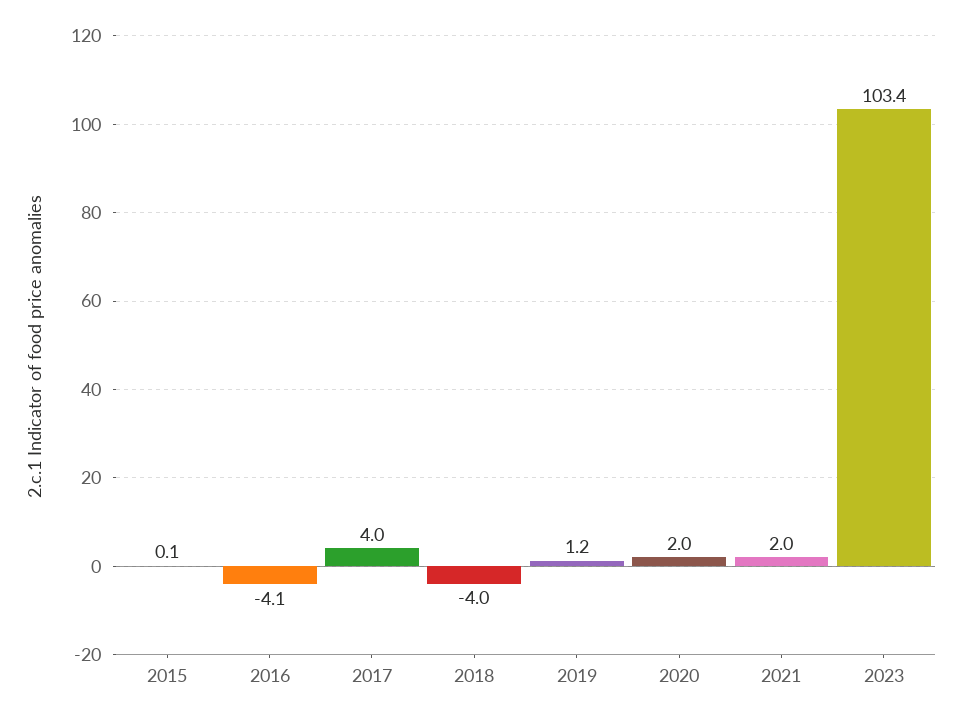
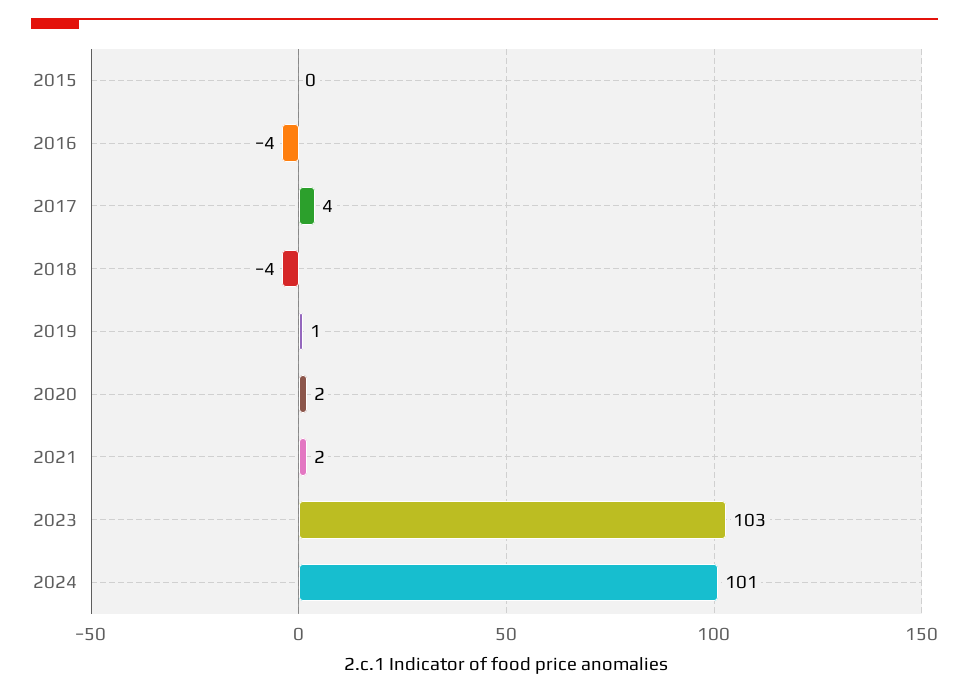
2024: none -> 101

